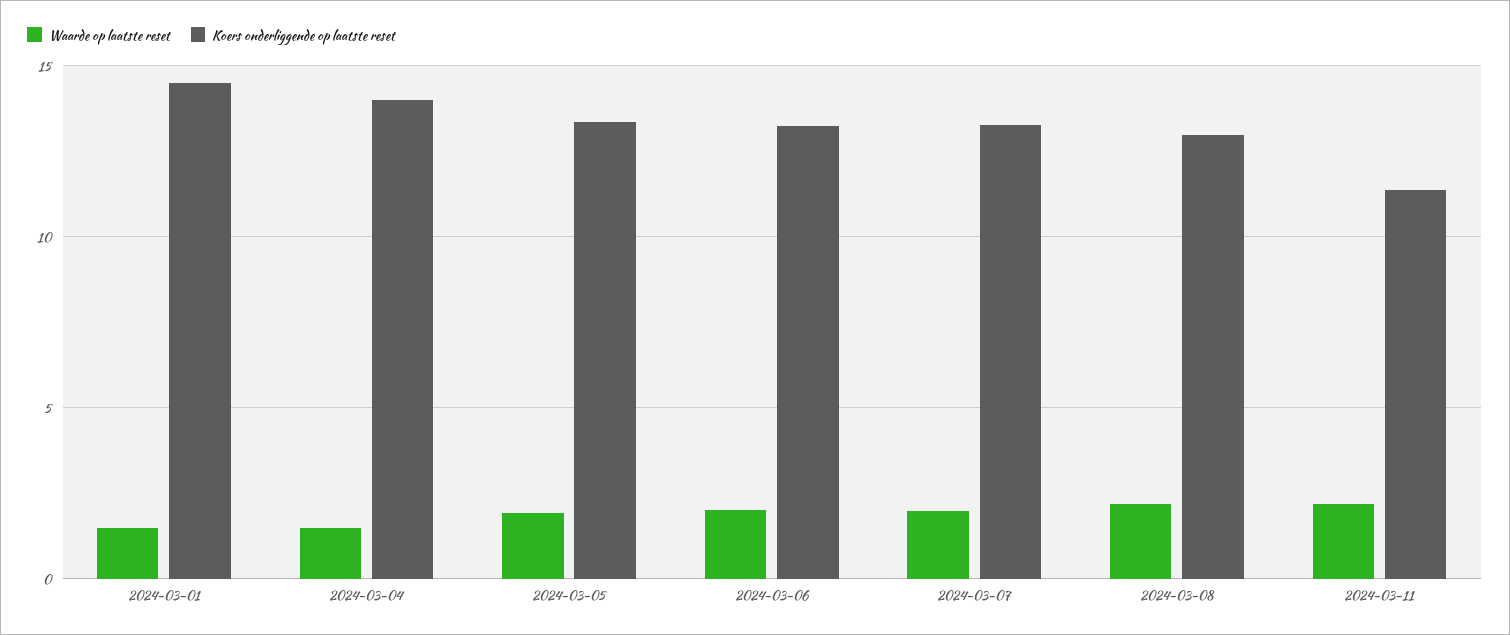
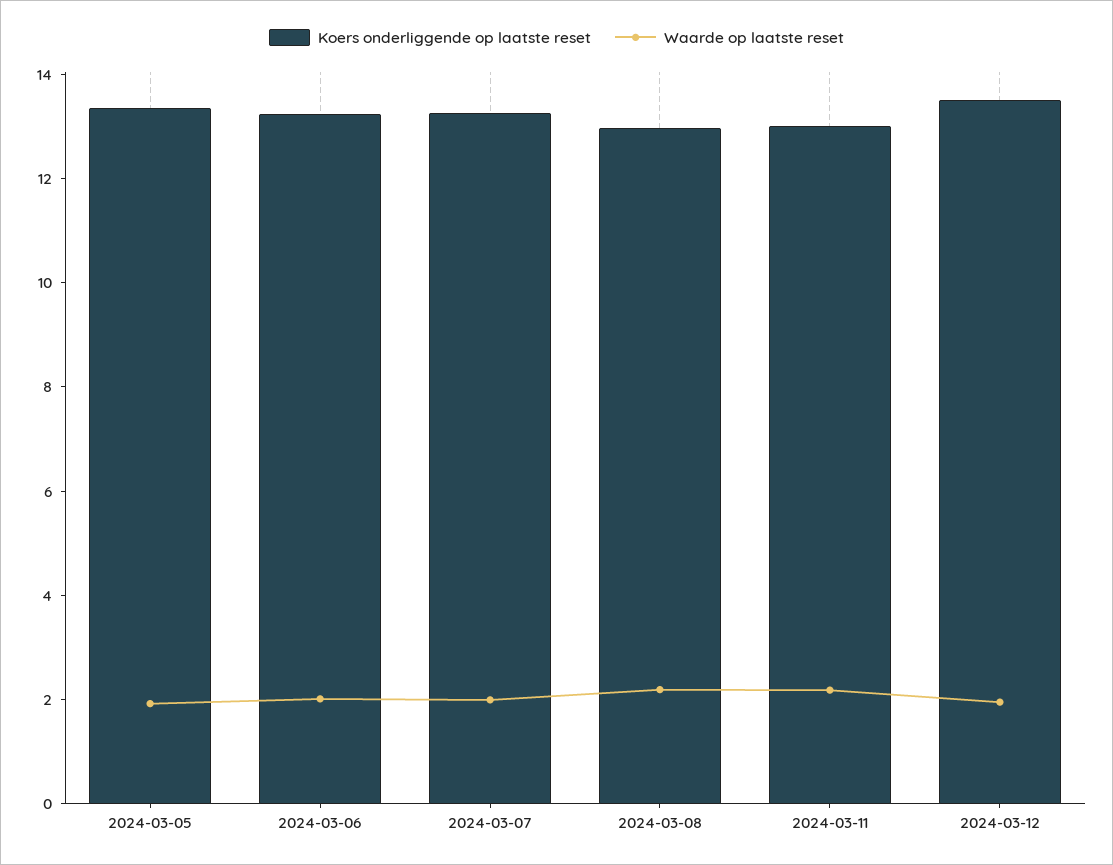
Waarde op laatste reset, 2024-03-01: 1.5 -> none
Koers onderliggende op laatste reset, 2024-03-01: 14.5 -> none
Waarde op laatste reset, 2024-03-04: 1.5 -> none
Koers onderliggende op laatste reset, 2024-03-04: 14 -> none
Koers onderliggende op laatste reset, 2024-03-11: 11.5 -> 13
Koers onderliggende op laatste reset, 2024-03-12: none -> 13.5
Waarde op laatste reset, 2024-03-12: none -> 2

